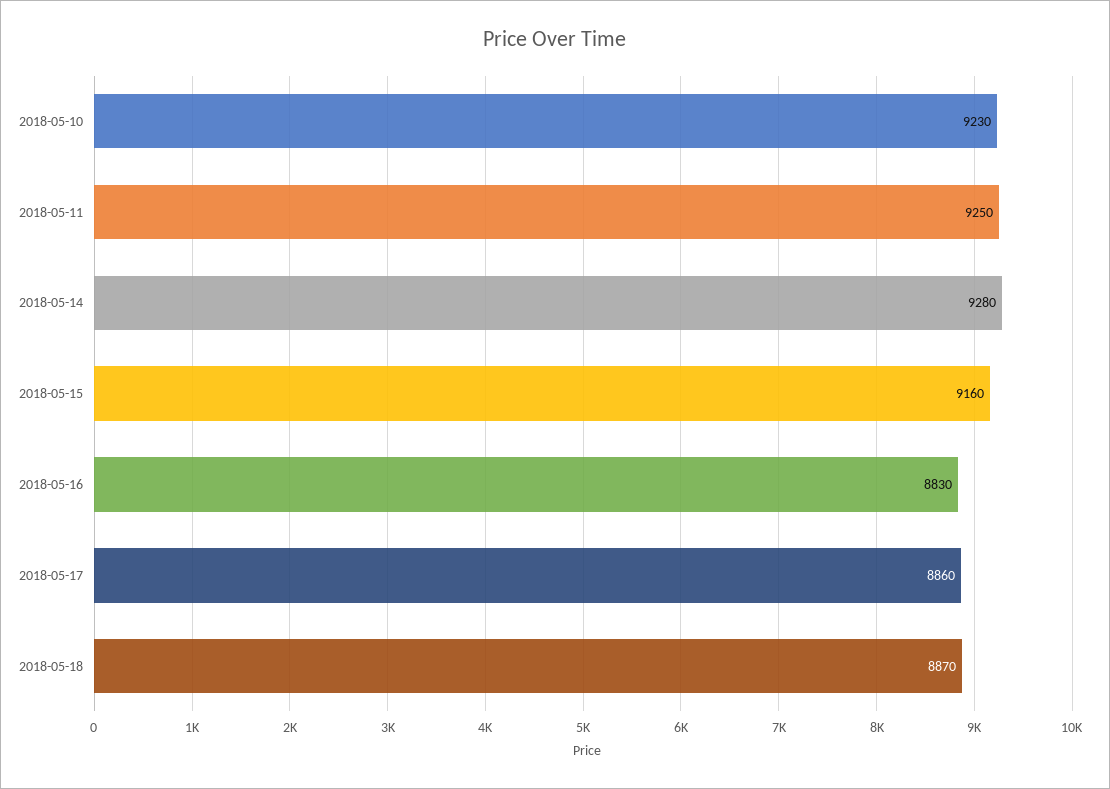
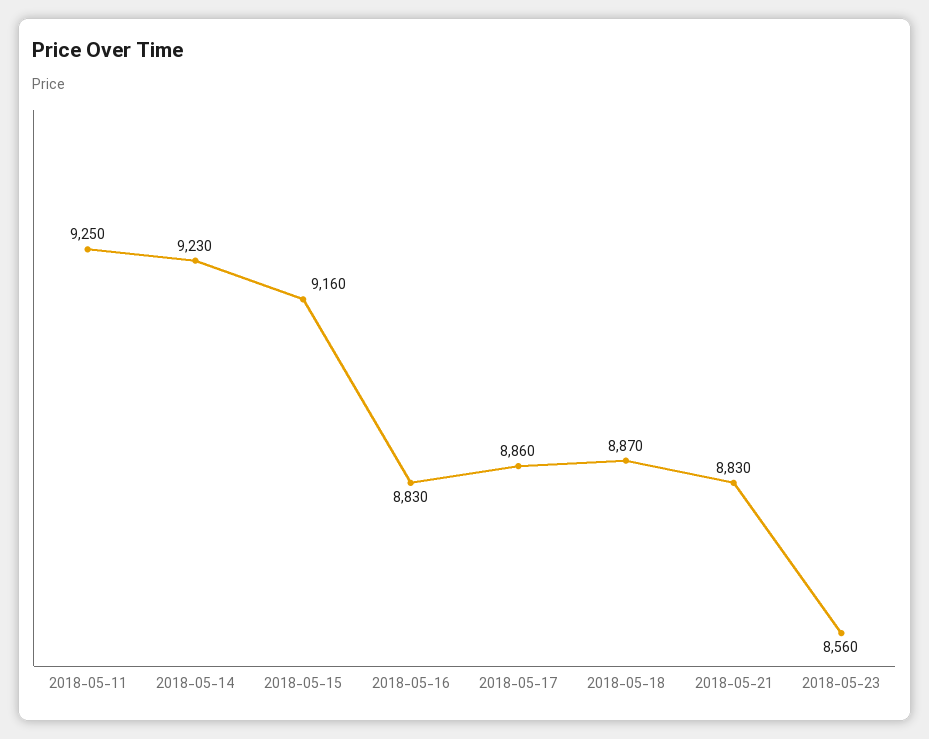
2018-05-10: 9230 -> none
2018-05-14: 9280 -> 9230
2018-05-21: none -> 8830
2018-05-23: none -> 8560

